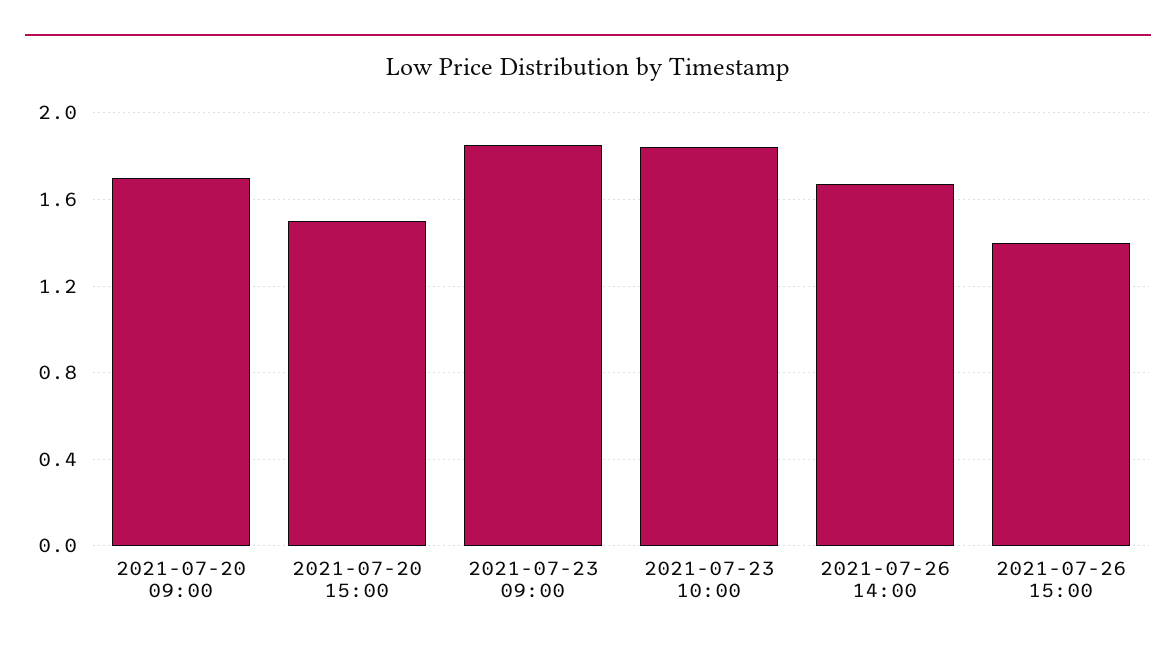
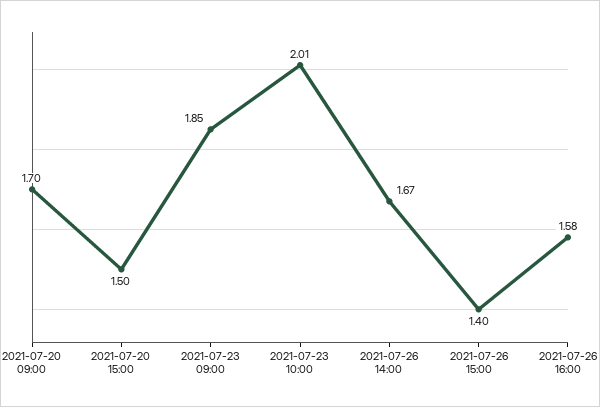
2021-07-23 10:00: 1.85 -> 2.01
2021-07-26 16:00: none -> 1.58

